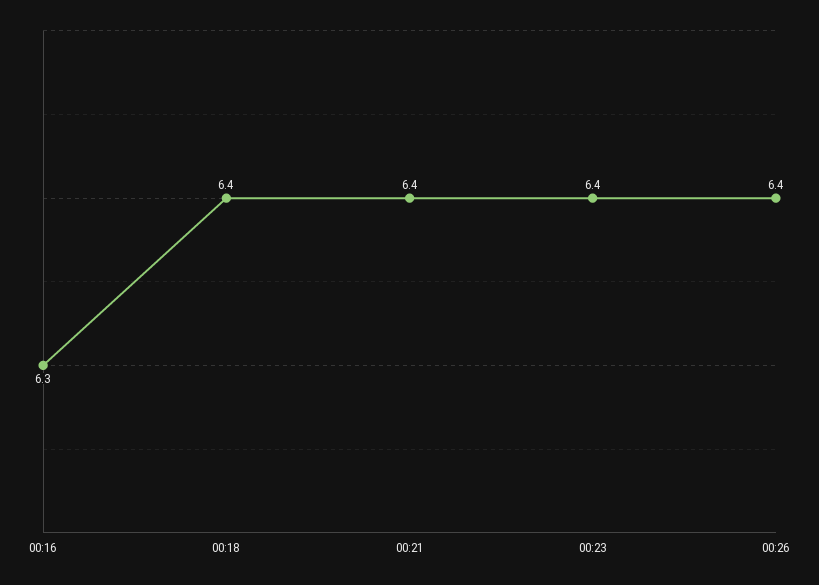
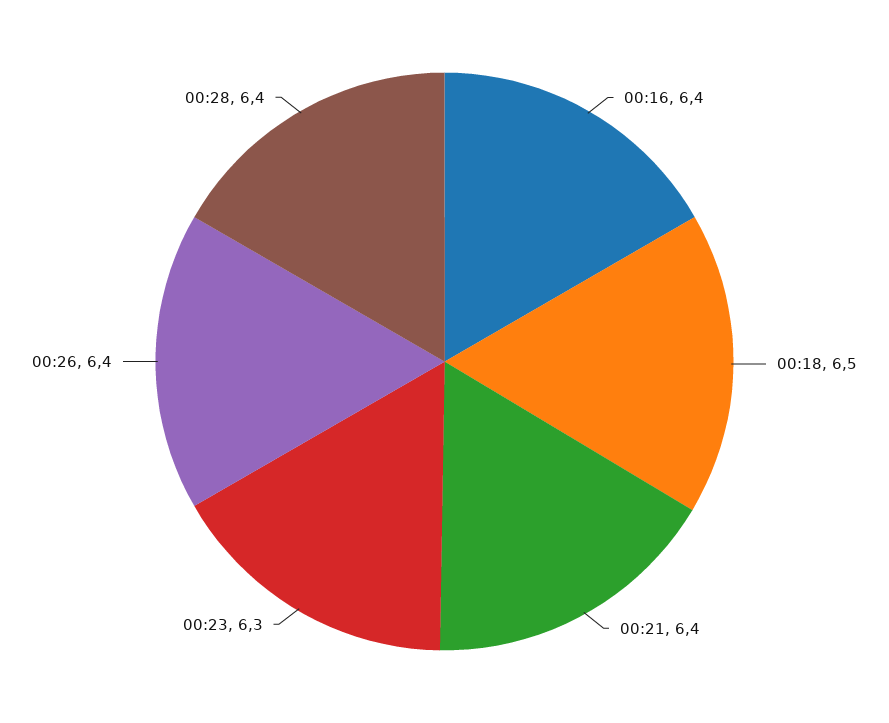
00:16: 6.3 -> 6.4
00:18: 6.4 -> 6.5
00:23: 6.4 -> 6.3
00:28: none -> 6.4

